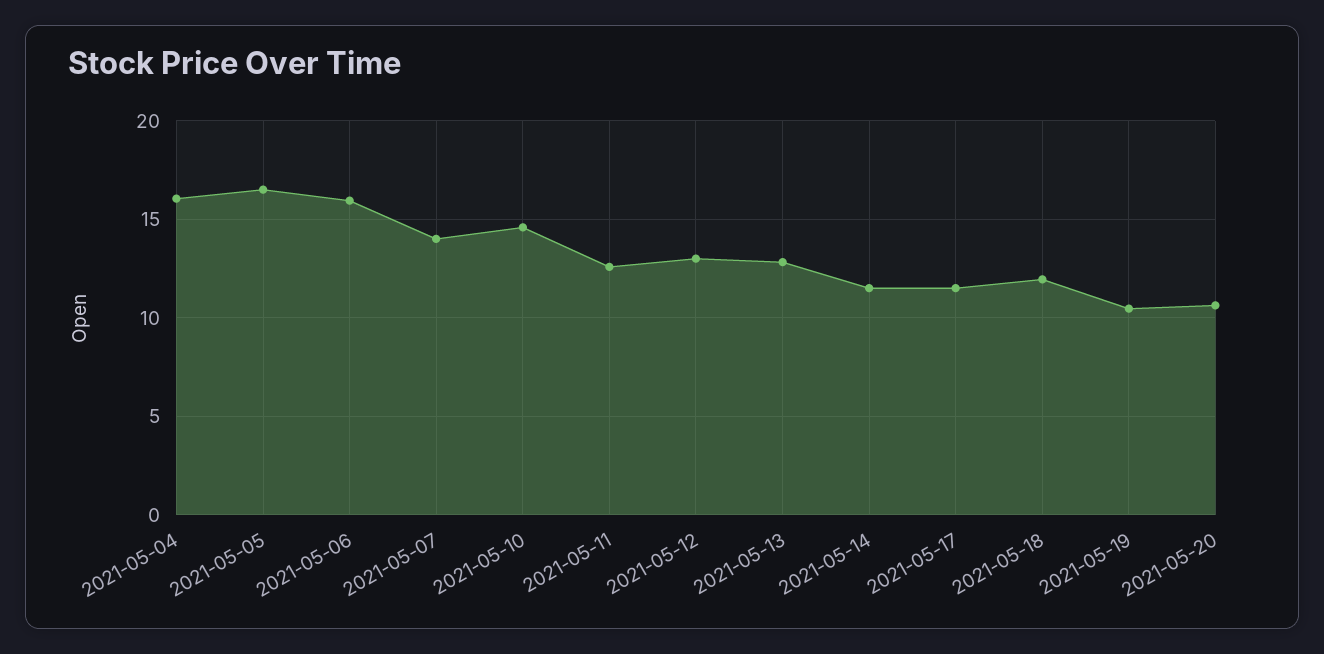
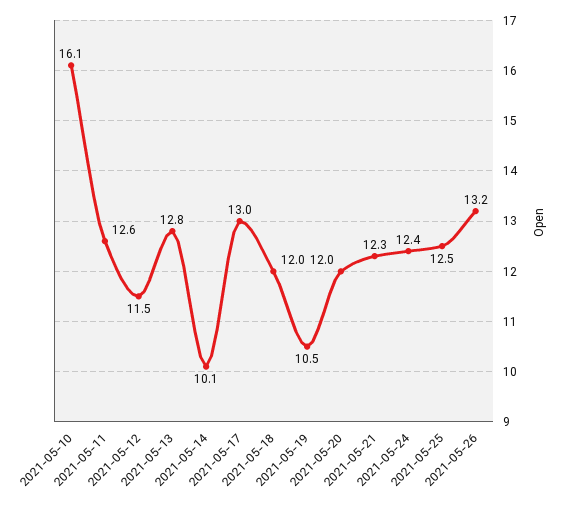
2021-05-04: 16 -> none
2021-05-05: 16.5 -> none
2021-05-06: 16 -> none
2021-05-07: 14 -> none
2021-05-10: 14.5 -> 16.1
2021-05-12: 13 -> 11.5
2021-05-14: 11.5 -> 10.1
2021-05-17: 11.5 -> 13
2021-05-20: 10.5 -> 12
2021-05-21: none -> 12.3
2021-05-24: none -> 12.4
2021-05-25: none -> 12.5
2021-05-26: none -> 13.2

